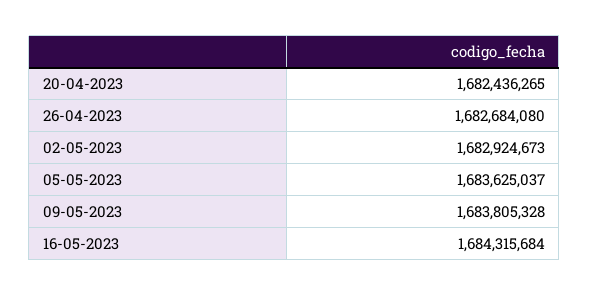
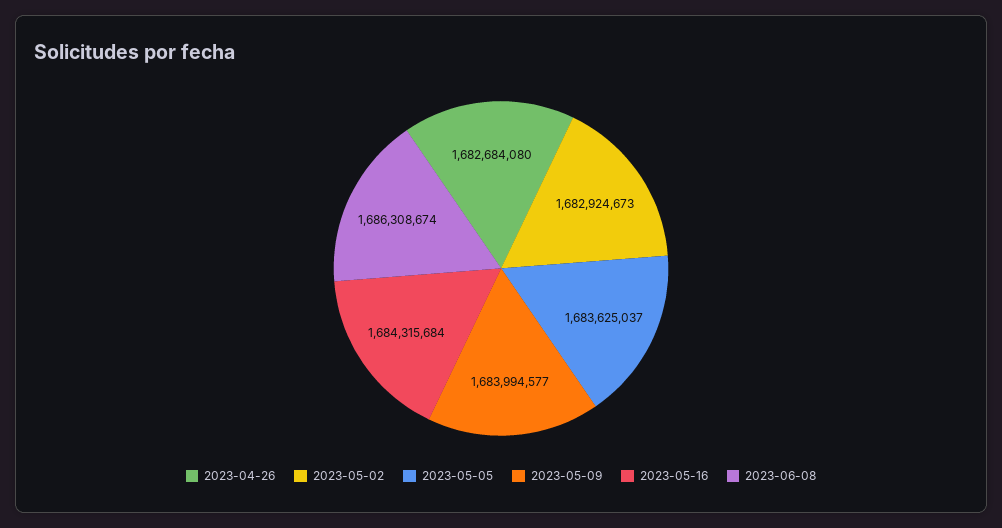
20-04-2023: 1682436265 -> none
09-05-2023: 1683805328 -> 1683994577
2023-06-08: none -> 1686308674

